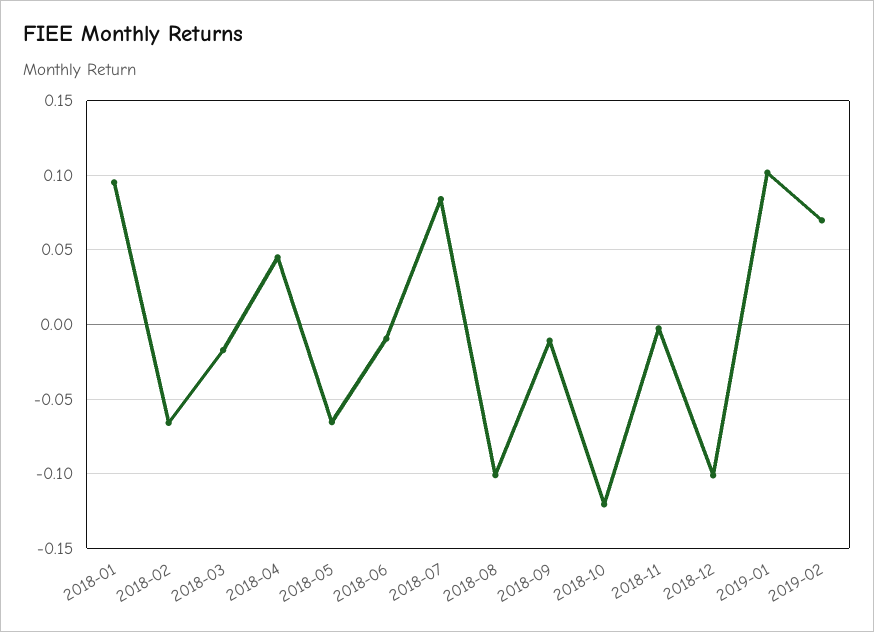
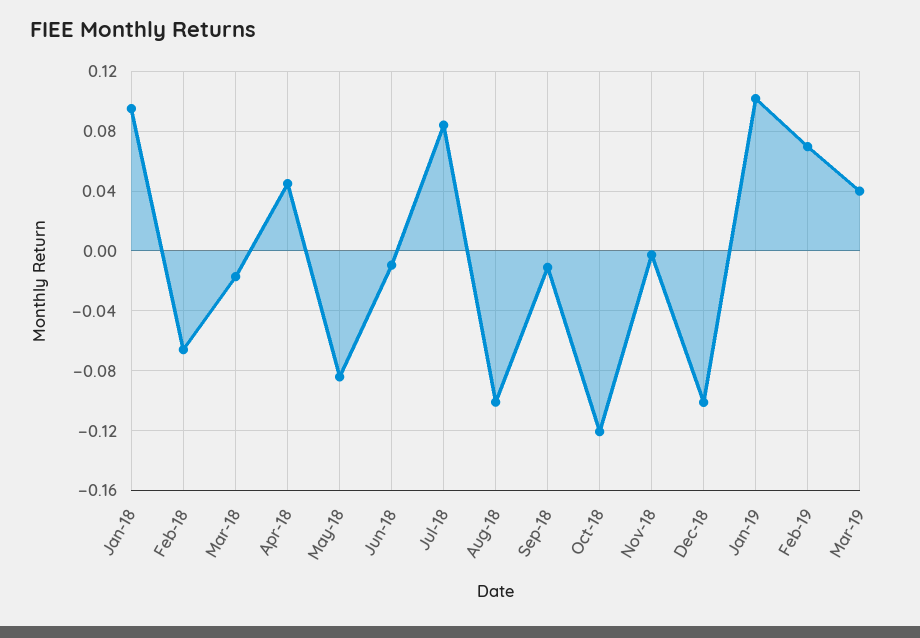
2018-05: -0.065 -> -0.085
Mar-19: none -> 0.04

